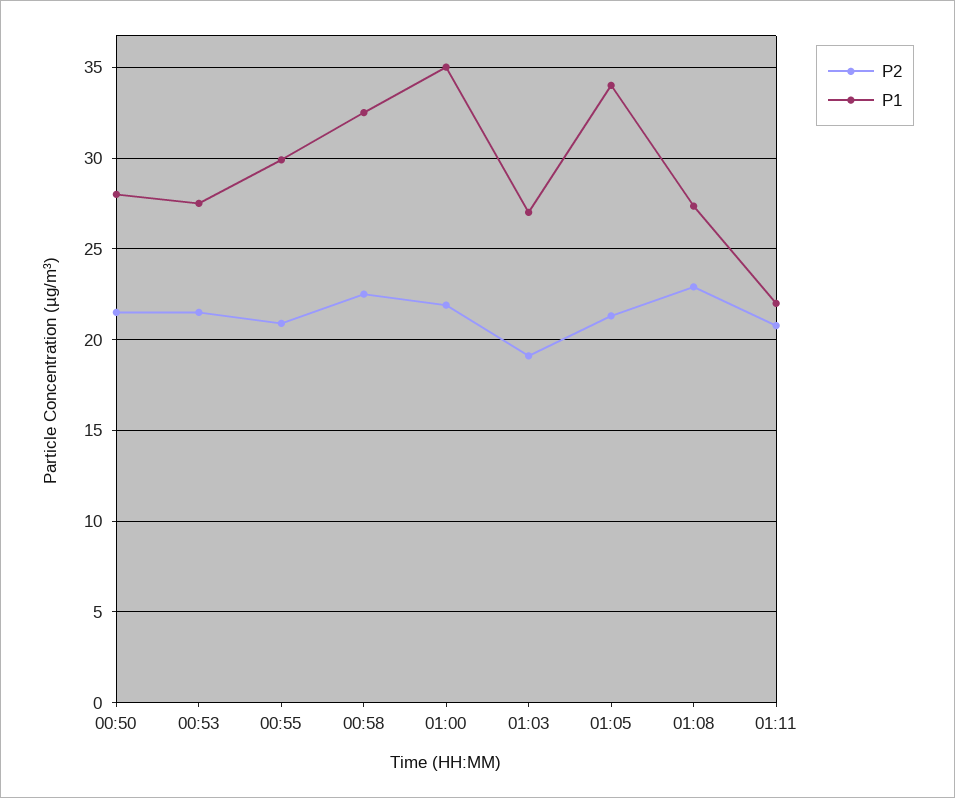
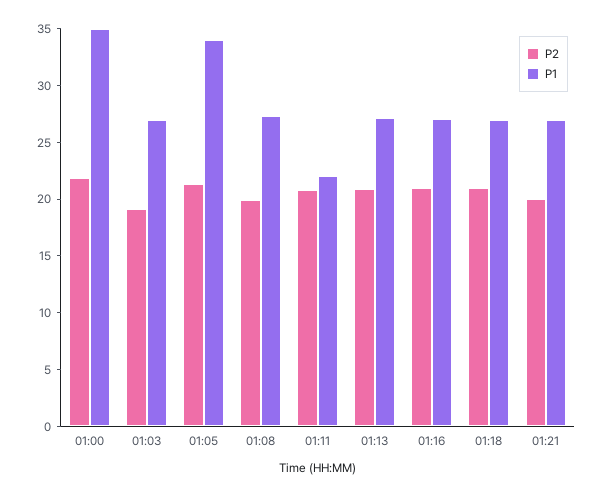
P2, 00:50: 21.5 -> none
P1, 00:50: 28 -> none
P2, 00:53: 21.5 -> none
P1, 00:53: 27.5 -> none
P2, 00:55: 21 -> none
P1, 00:55: 30 -> none
P2, 00:58: 22.5 -> none
P1, 00:58: 32.5 -> none
P2, 01:08: 23 -> 20
P2, 01:13: none -> 21
P1, 01:13: none -> 27
P2, 01:16: none -> 21
P1, 01:16: none -> 27
P2, 01:18: none -> 21
P1, 01:18: none -> 27
P2, 01:21: none -> 20
P1, 01:21: none -> 27

